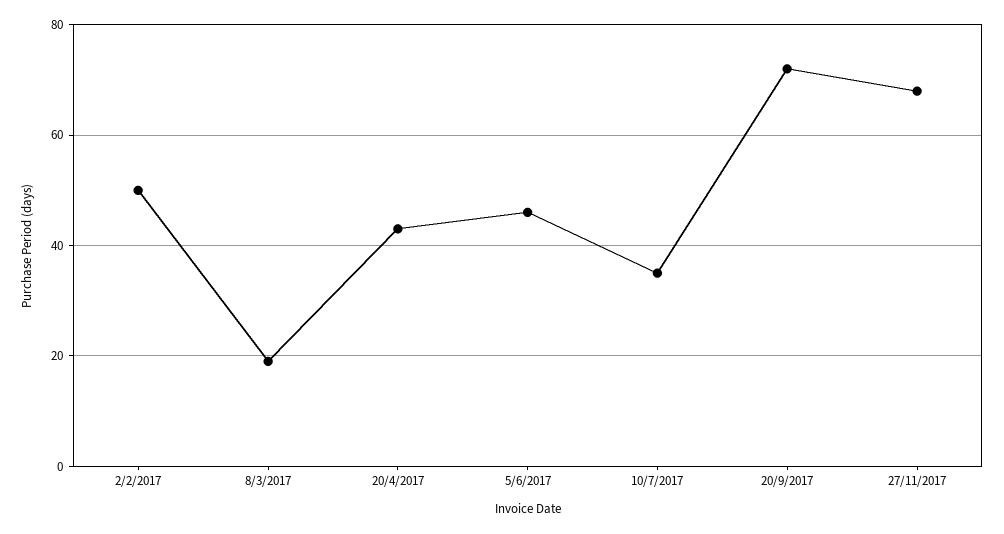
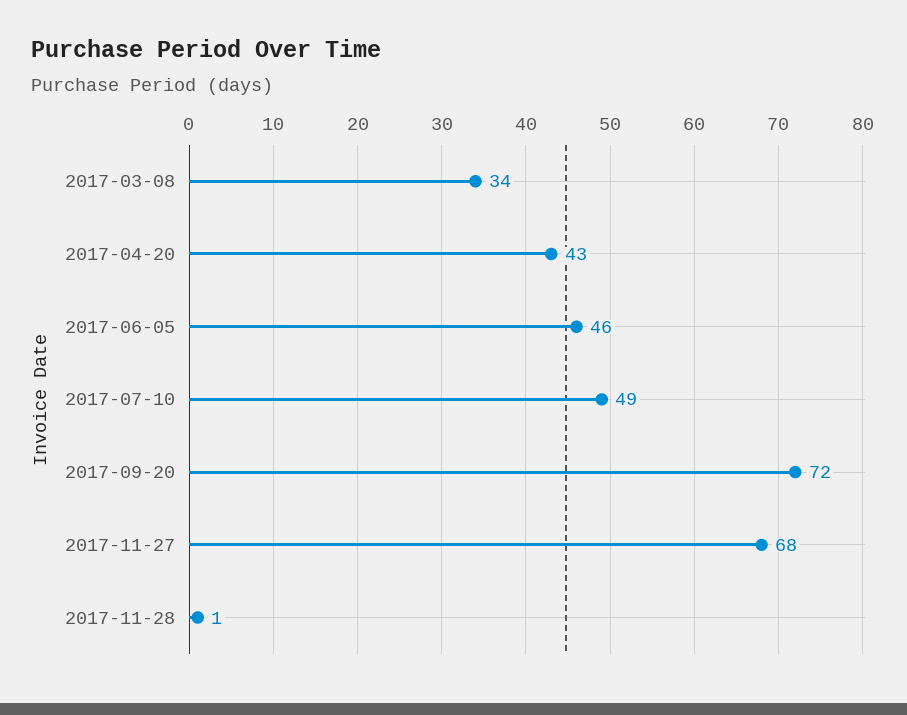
2/2/2017: 50 -> none
8/3/2017: 20 -> 34
10/7/2017: 35 -> 49
2017-11-28: none -> 1

